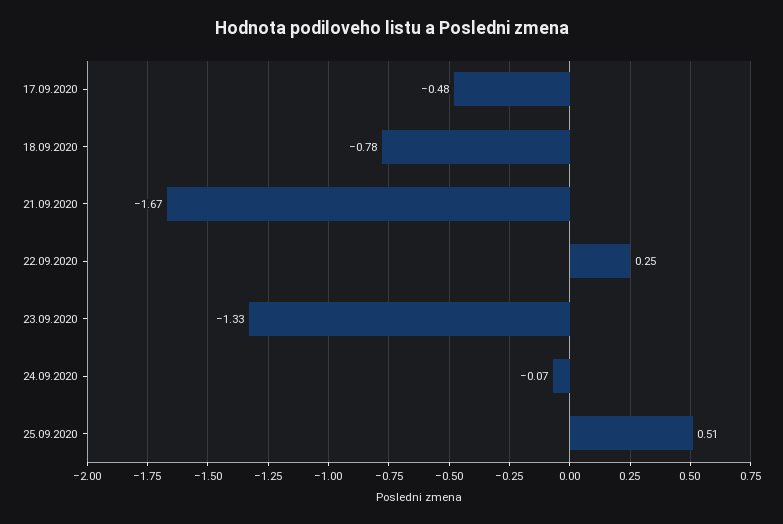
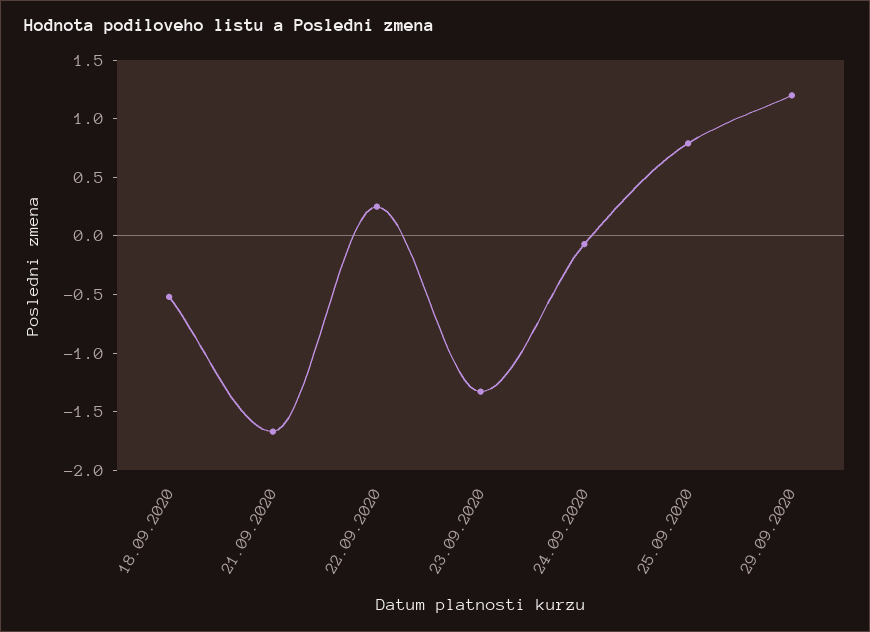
17.09.2020: -0.48 -> none
18.09.2020: -0.78 -> -0.5
25.09.2020: 0.51 -> 0.8
29.09.2020: none -> 1.2

